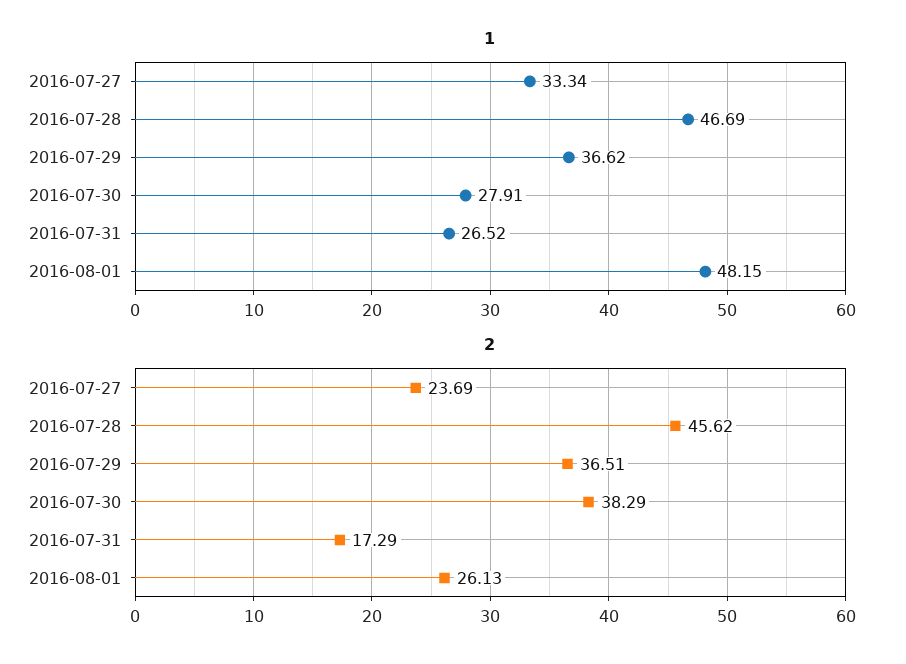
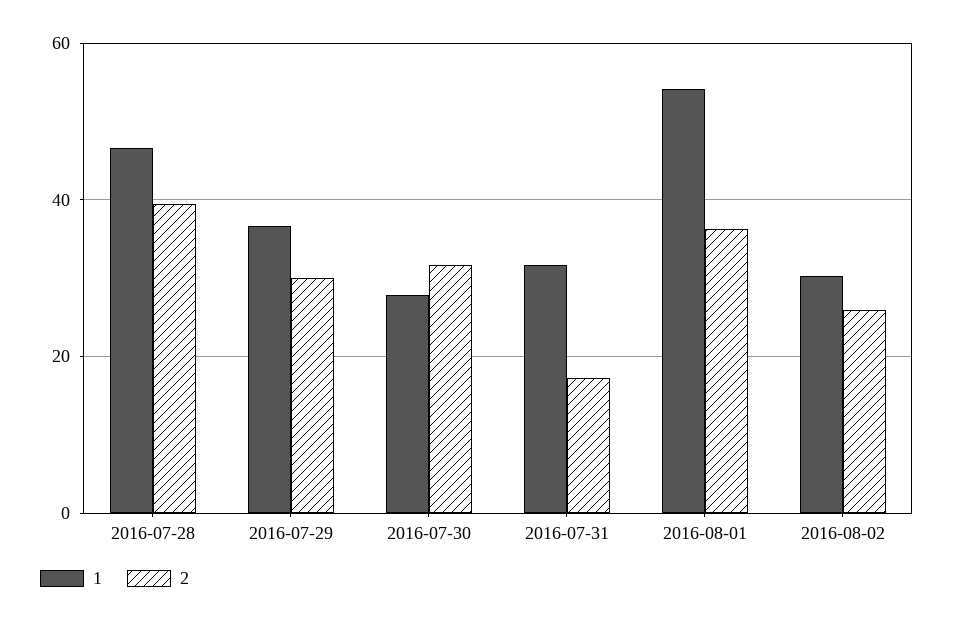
1, 2016-07-27: 33.34 -> none
1, 2016-07-31: 26.52 -> 32
1, 2016-08-01: 48.15 -> 54
2, 2016-07-27: 23.69 -> none
2, 2016-07-28: 45.62 -> 40
2, 2016-07-29: 36.51 -> 30
2, 2016-07-30: 38.29 -> 32
2, 2016-08-01: 26.13 -> 36
1, 2016-08-02: none -> 30
2, 2016-08-02: none -> 26

